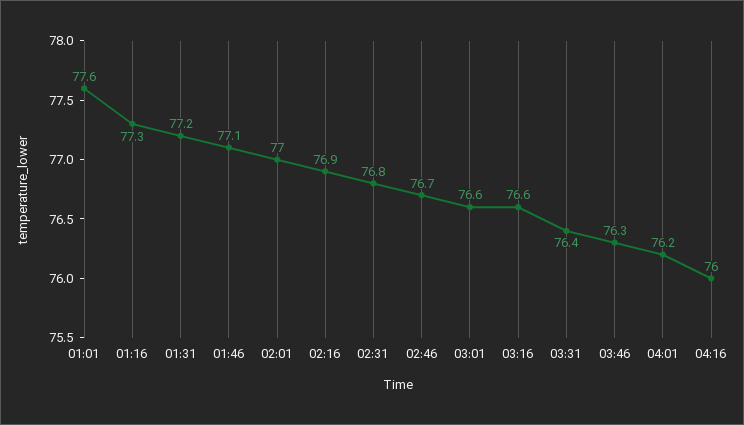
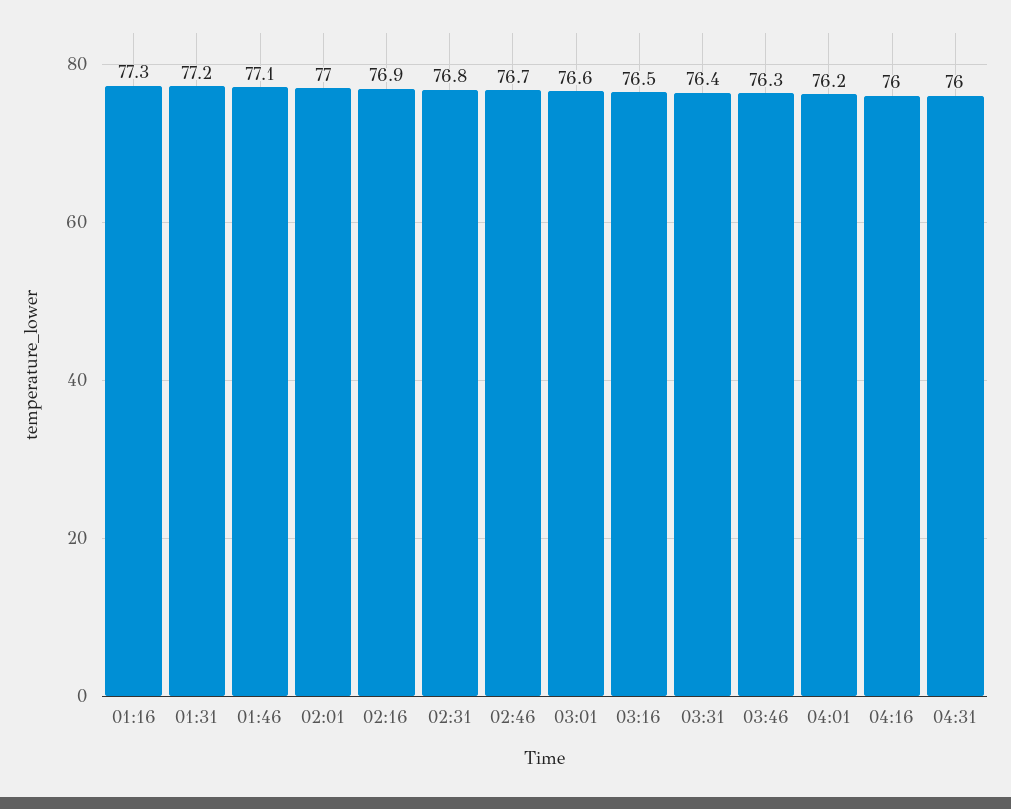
01:01: 77.6 -> none
03:16: 76.6 -> 76.5
04:31: none -> 76

